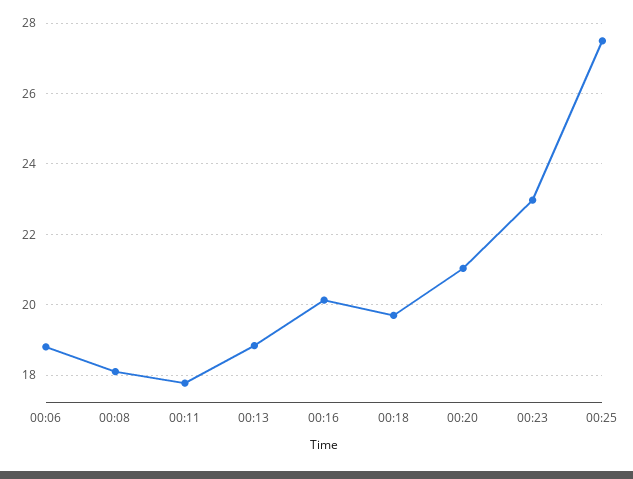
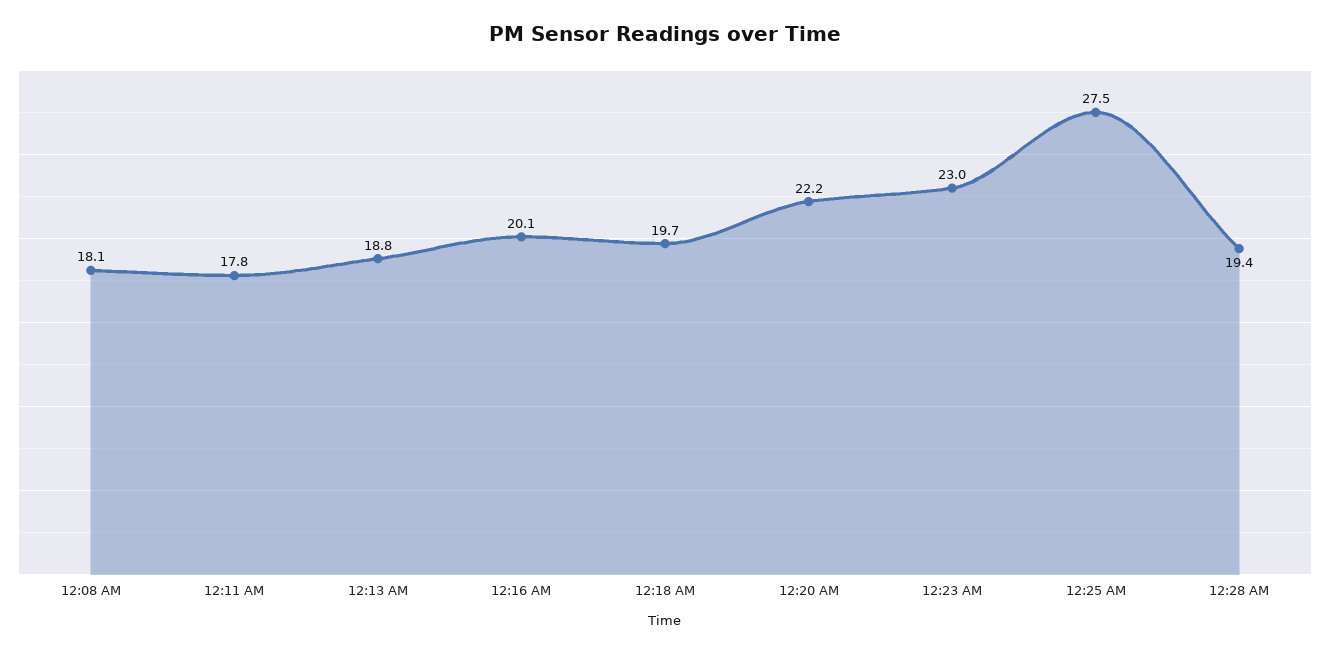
00:06: 18.8 -> none
00:20: 21 -> 22.2
12:28 AM: none -> 19.4

